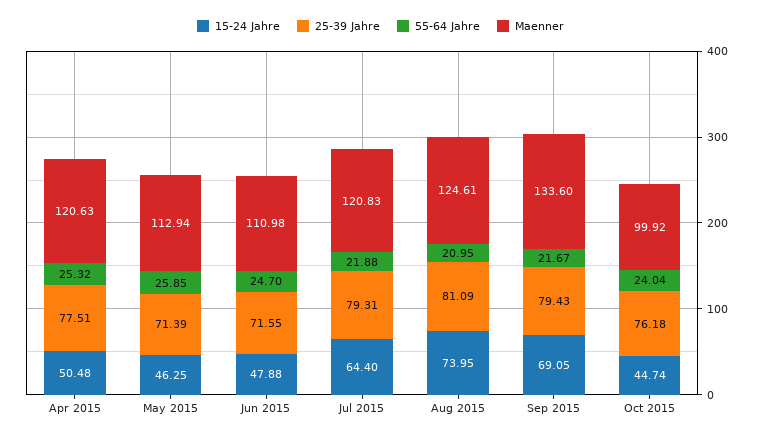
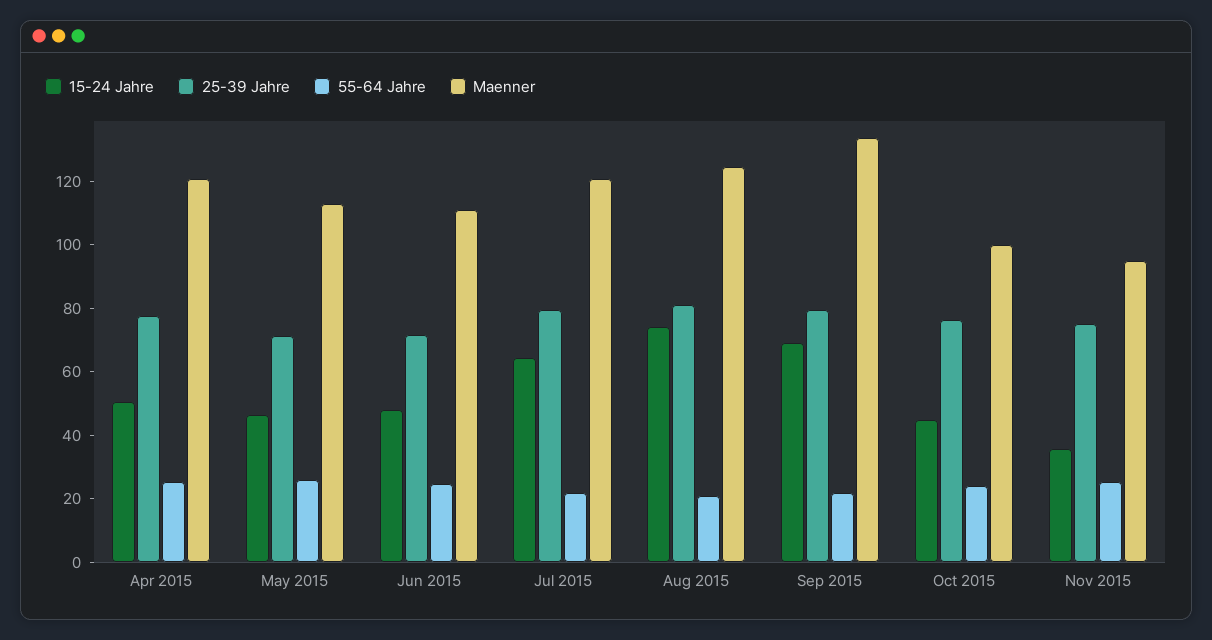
15-24 Jahre, Nov 2015: none -> 35
25-39 Jahre, Nov 2015: none -> 75
55-64 Jahre, Nov 2015: none -> 25
Maenner, Nov 2015: none -> 95

